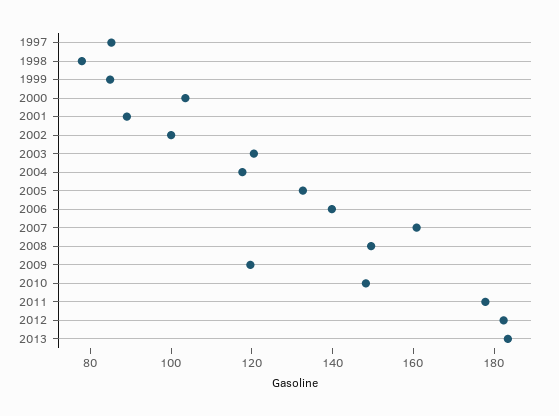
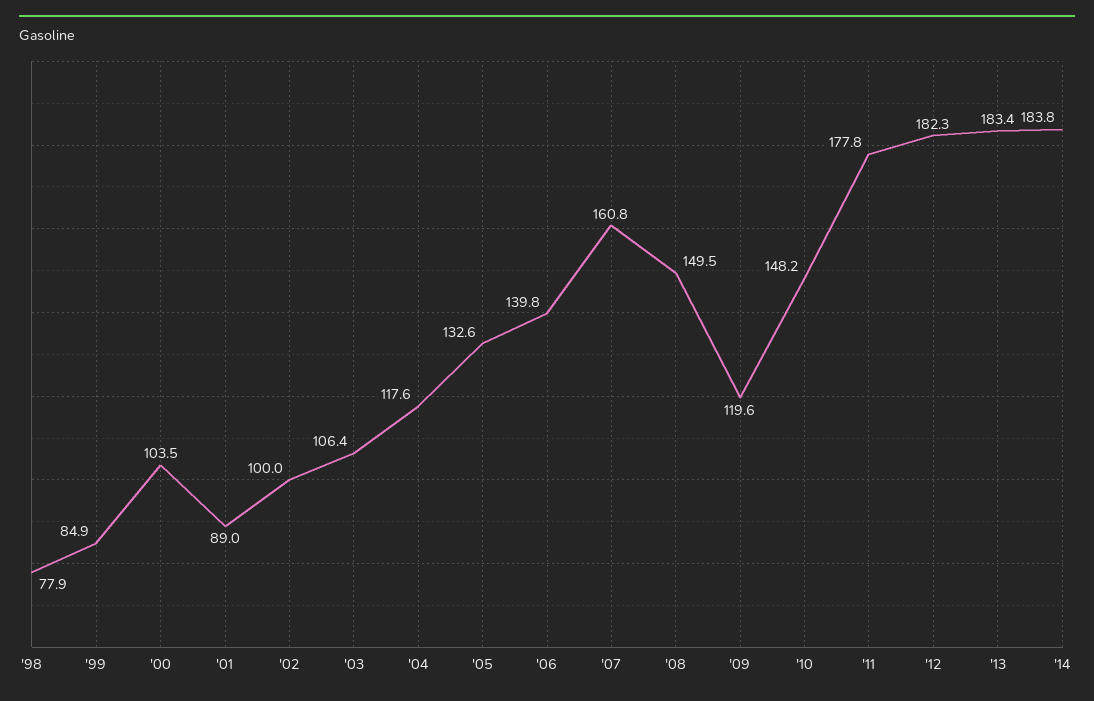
1997: 85 -> none
2003: 120 -> 106.4
'14: none -> 183.8

